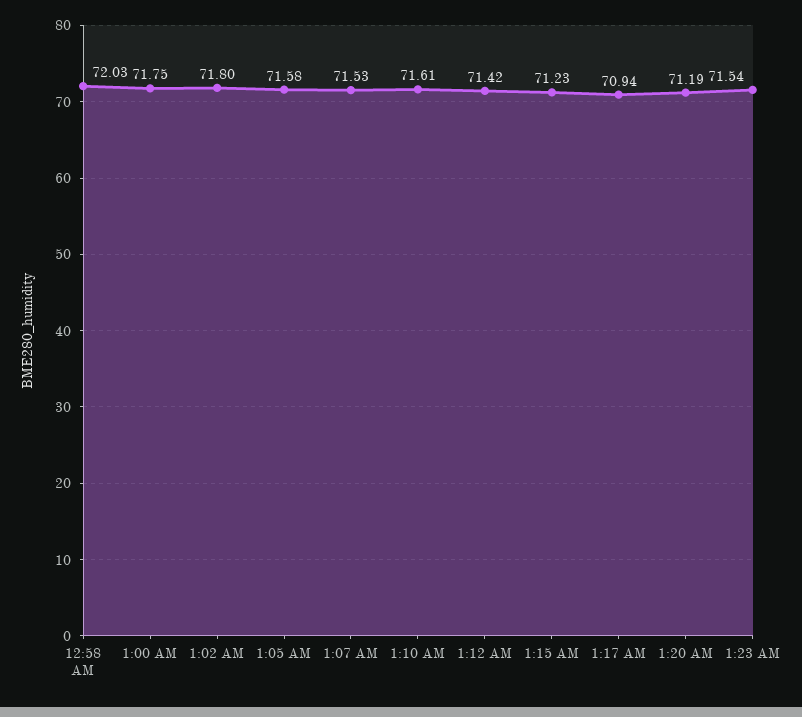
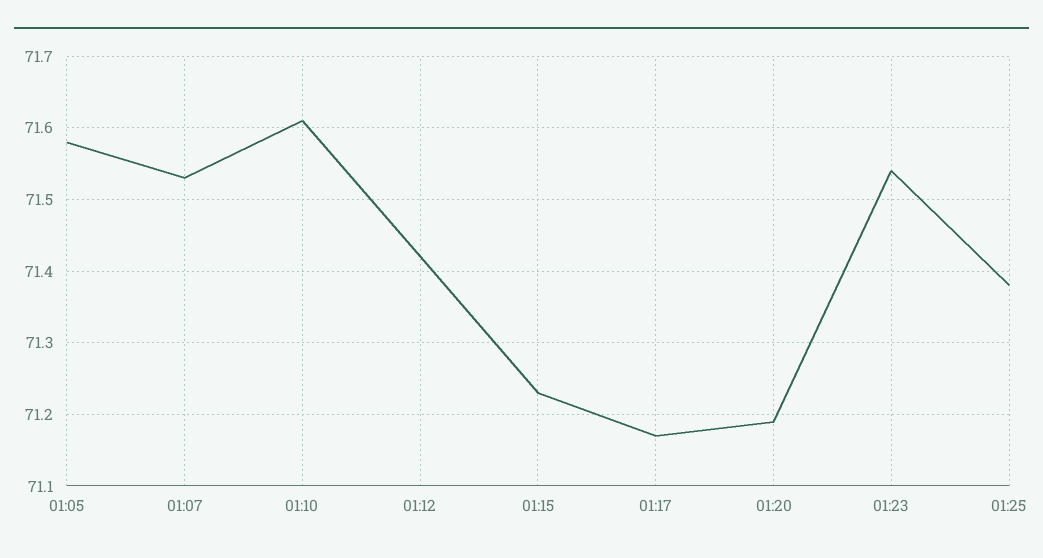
12:58 AM: 72.03 -> none
1:00 AM: 71.75 -> none
1:02 AM: 71.8 -> none
1:17 AM: 70.94 -> 71.17
01:25: none -> 71.38

